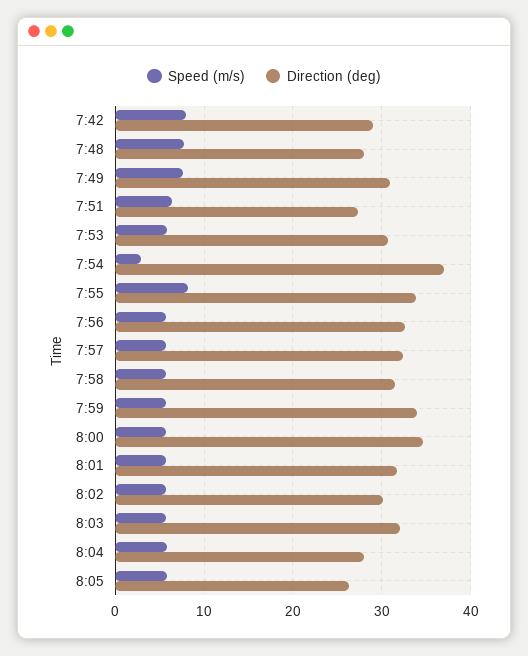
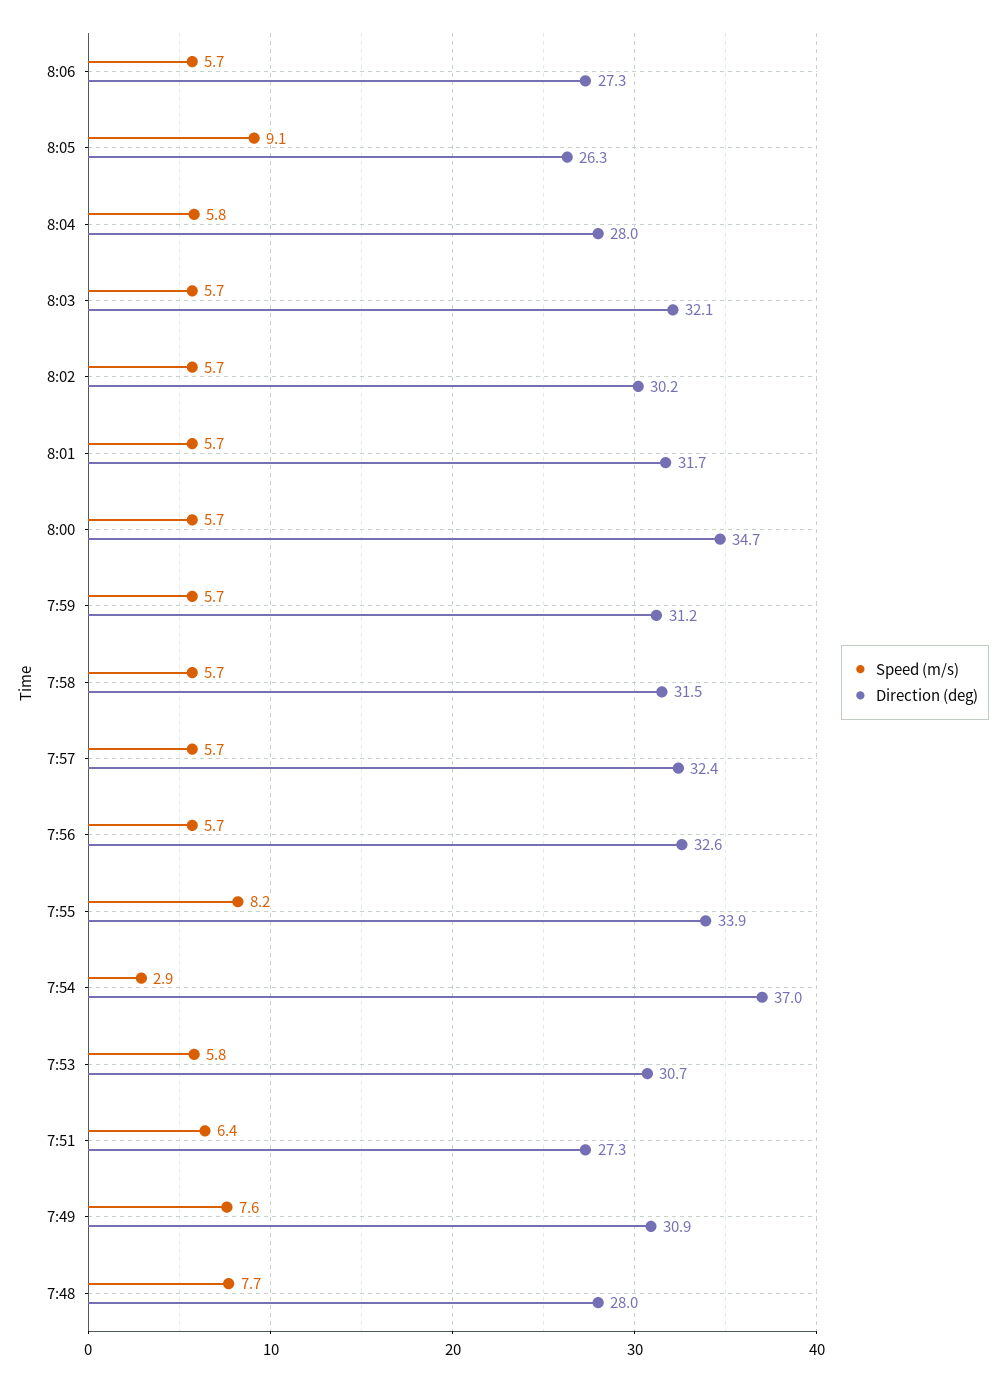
Speed (m/s), 7:42: 8 -> none
Direction (deg), 7:42: 29 -> none
Direction (deg), 7:59: 34 -> 31.2
Speed (m/s), 8:05: 6 -> 9.1
Speed (m/s), 8:06: none -> 5.7
Direction (deg), 8:06: none -> 27.3

